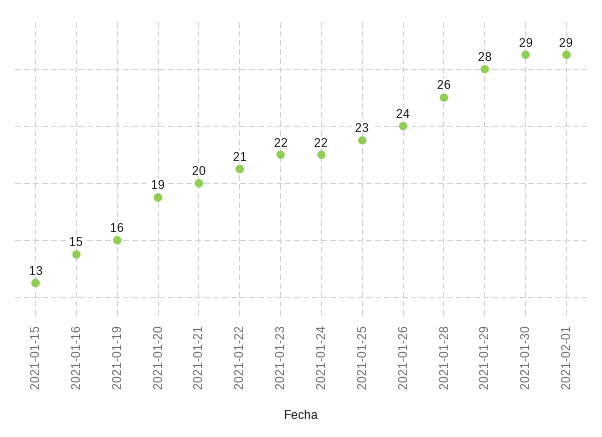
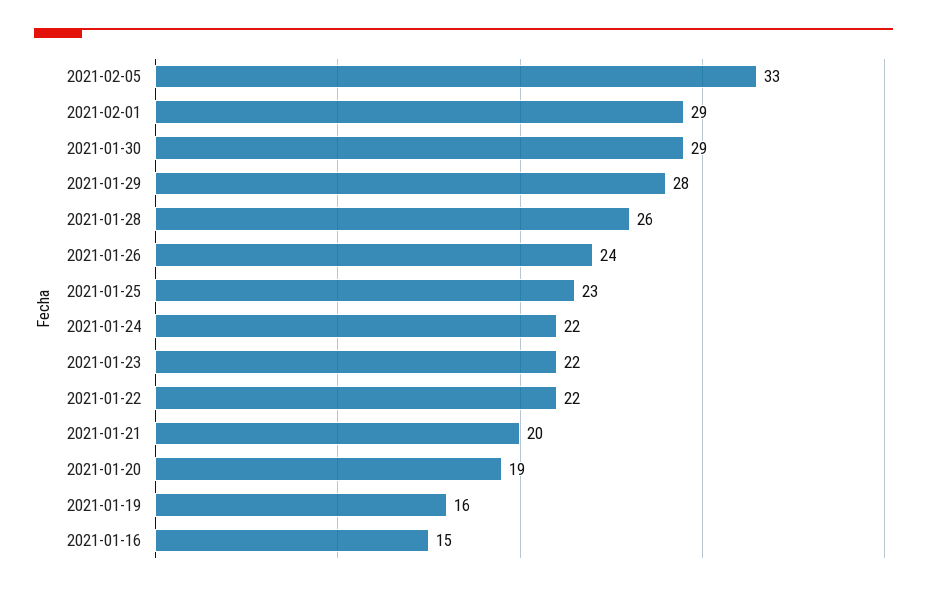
2021-01-15: 13 -> none
2021-01-22: 21 -> 22
2021-02-05: none -> 33

